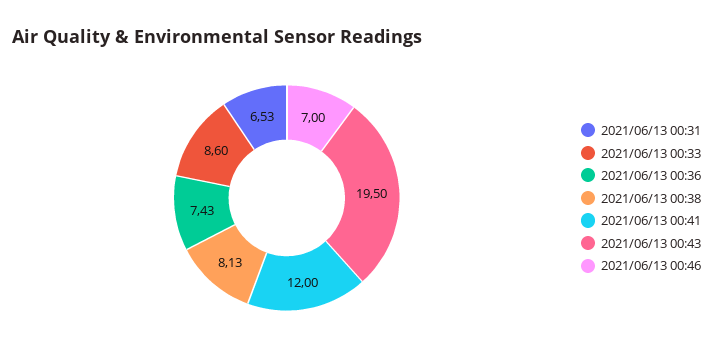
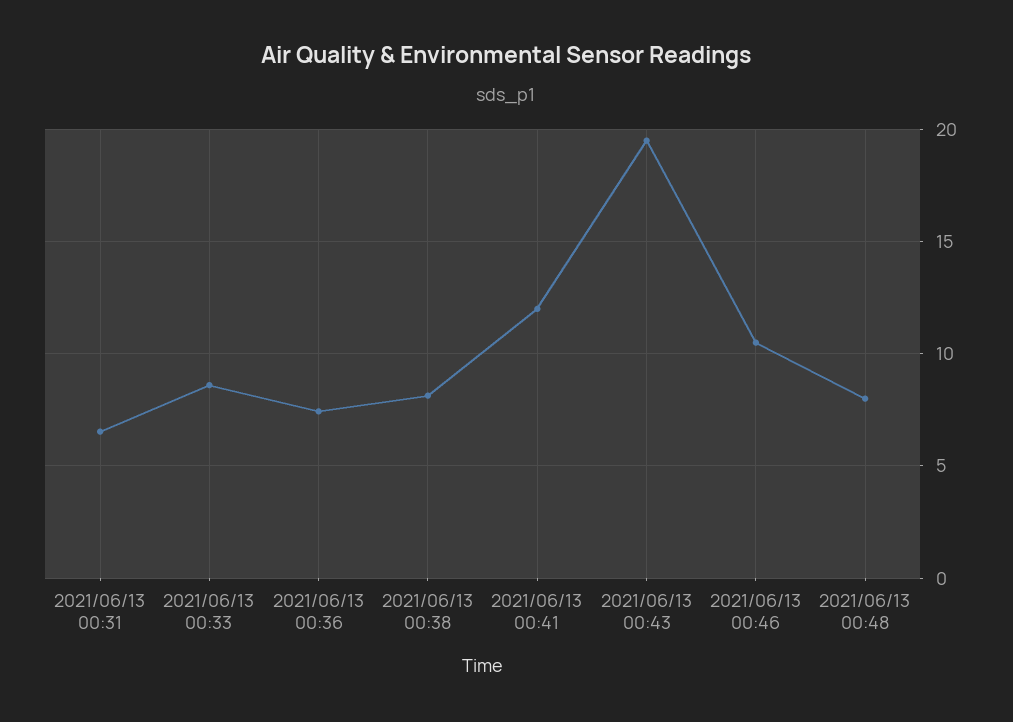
2021/06/13 00:46: 7 -> 10.5
2021/06/13 00:48: none -> 8

